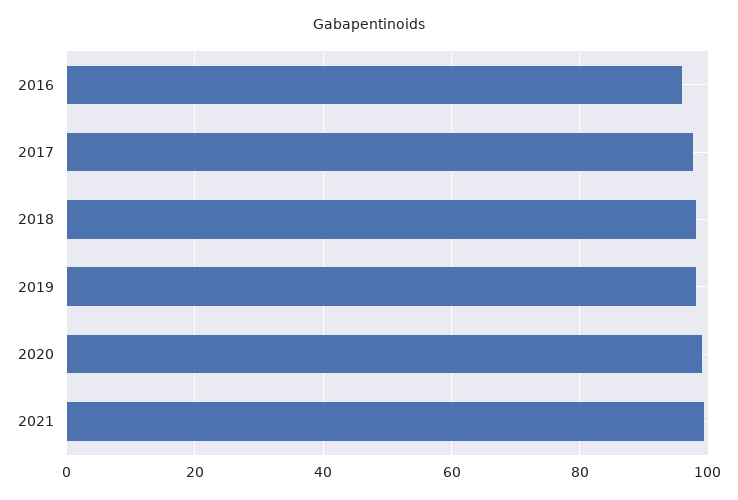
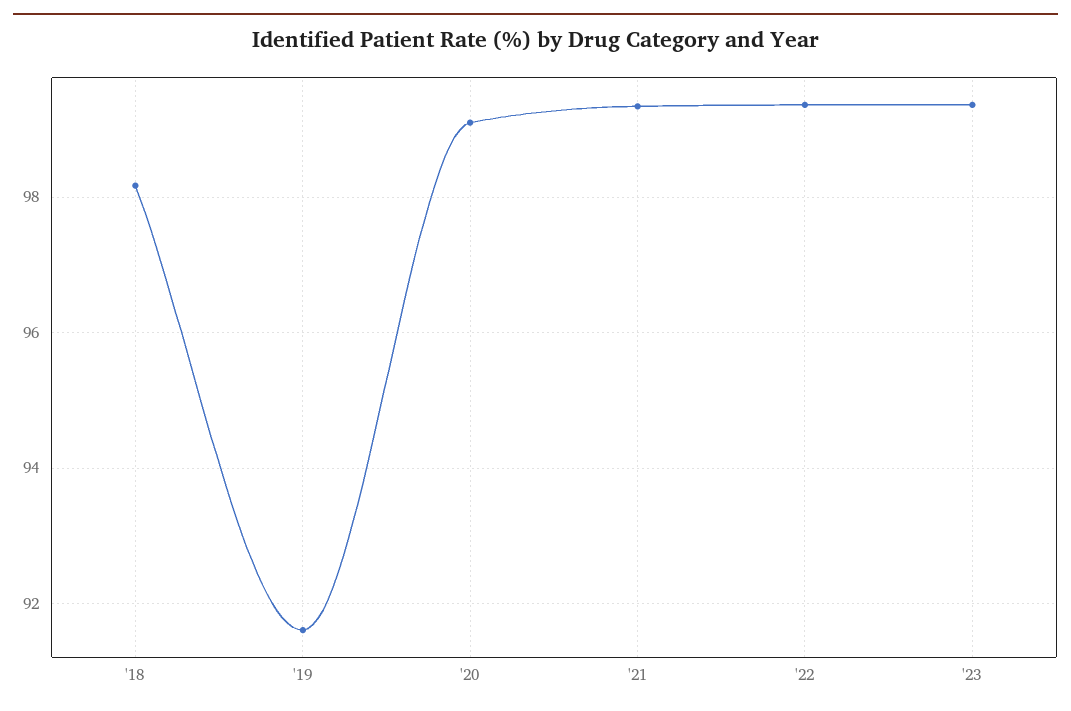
2016: 96 -> none
2017: 98 -> none
2019: 98 -> 91.6
'22: none -> 99.4
'23: none -> 99.4

